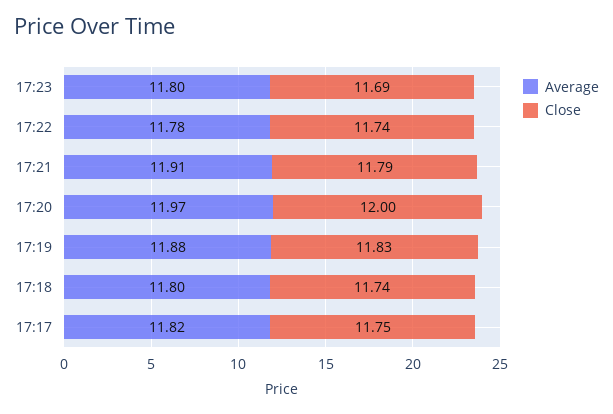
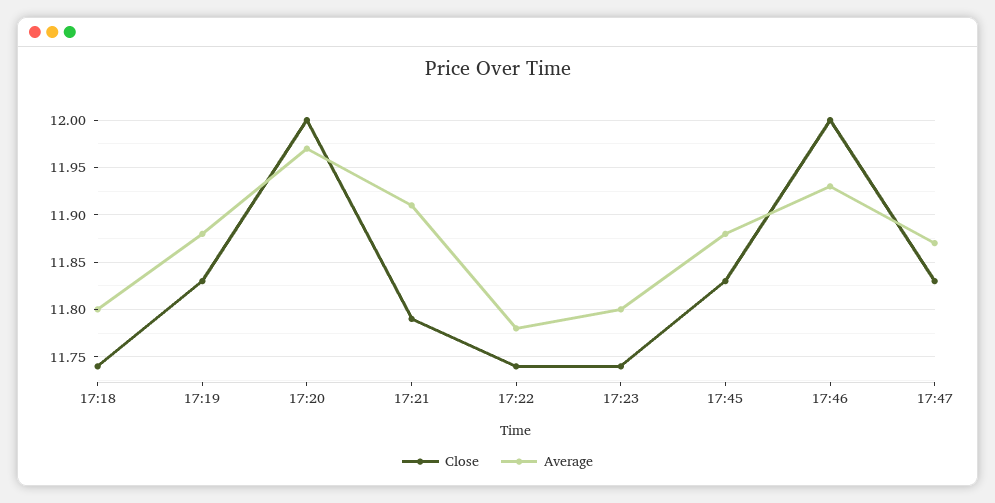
Close, 17:23: 11.69 -> 11.74
Average, 17:17: 11.82 -> none
Close, 17:17: 11.75 -> none
Close, 17:45: none -> 11.83
Average, 17:45: none -> 11.88
Close, 17:46: none -> 12
Average, 17:46: none -> 11.93
Close, 17:47: none -> 11.83
Average, 17:47: none -> 11.87

